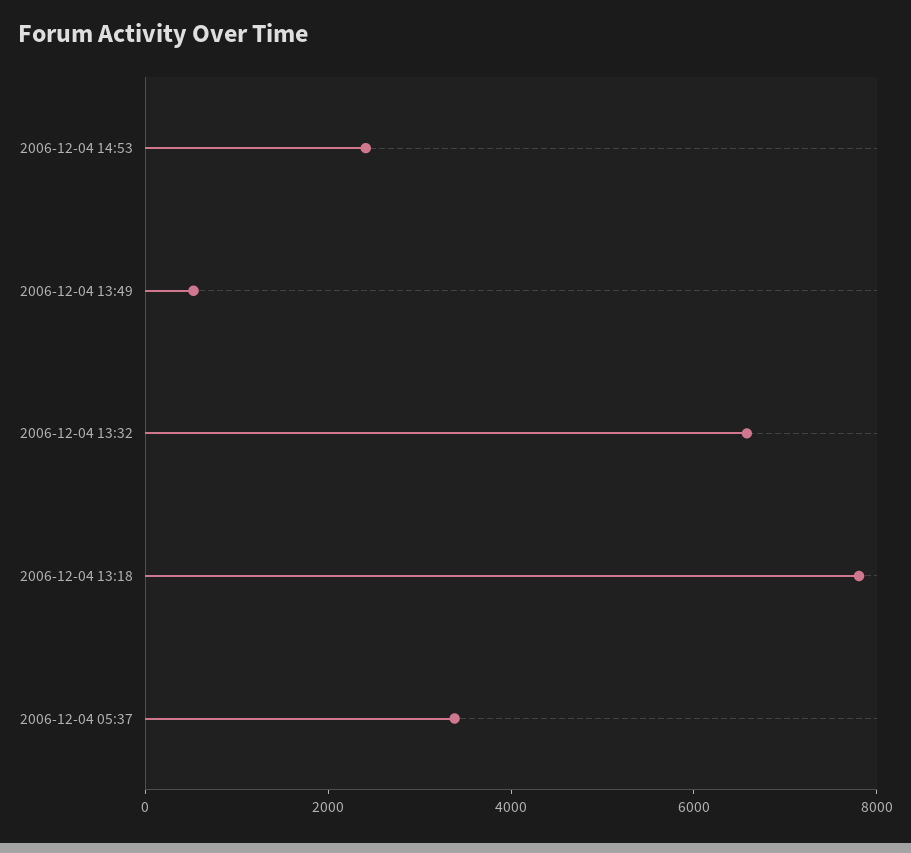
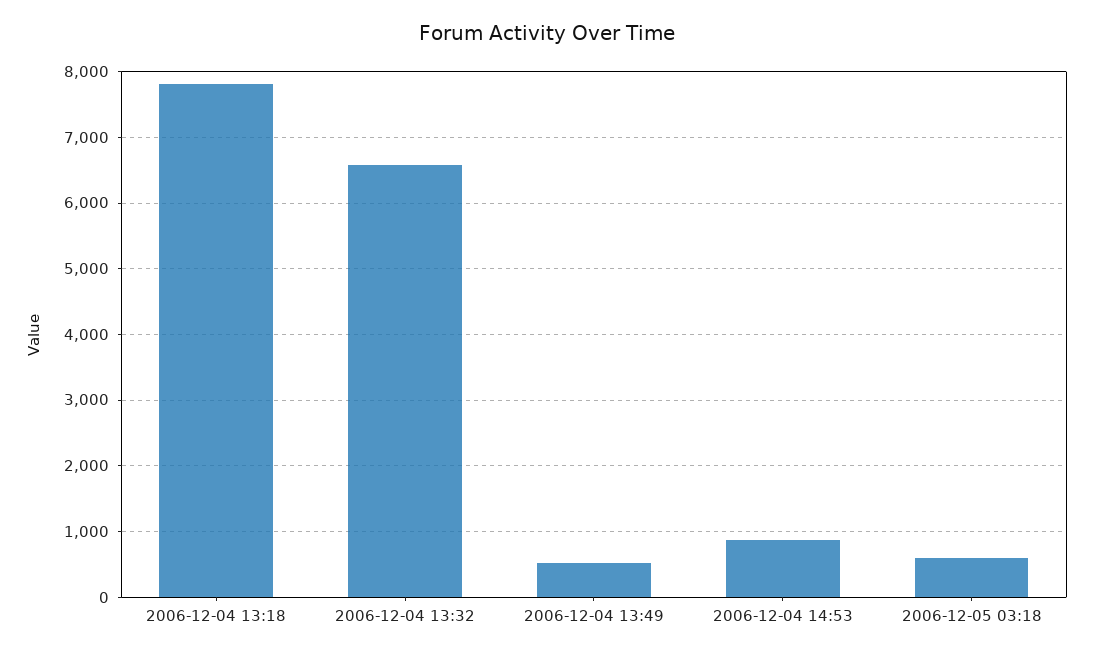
2006-12-04 14:53: 2500 -> 900
2006-12-04 05:37: 3500 -> none
2006-12-05 03:18: none -> 600

